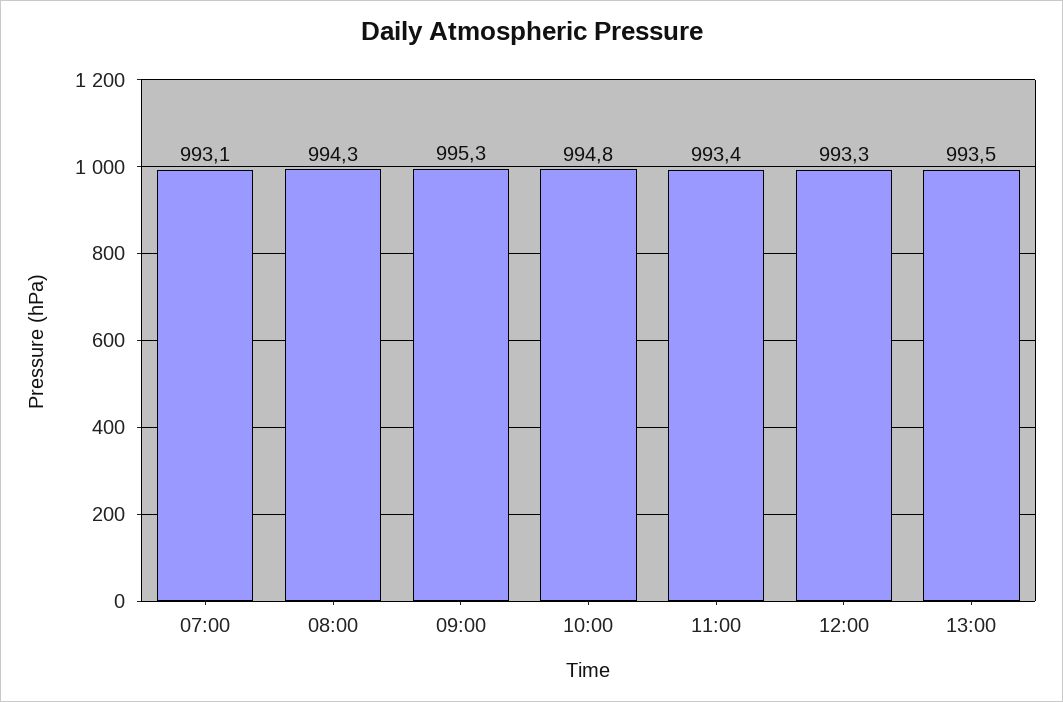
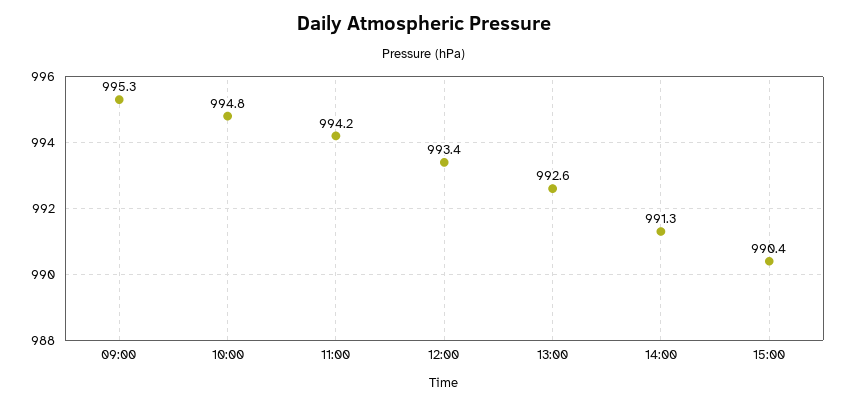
07:00: 993.1 -> none
08:00: 994.3 -> none
11:00: 993.4 -> 994.2
12:00: 993.3 -> 993.4
13:00: 993.5 -> 992.6
14:00: none -> 991.3
15:00: none -> 990.4

